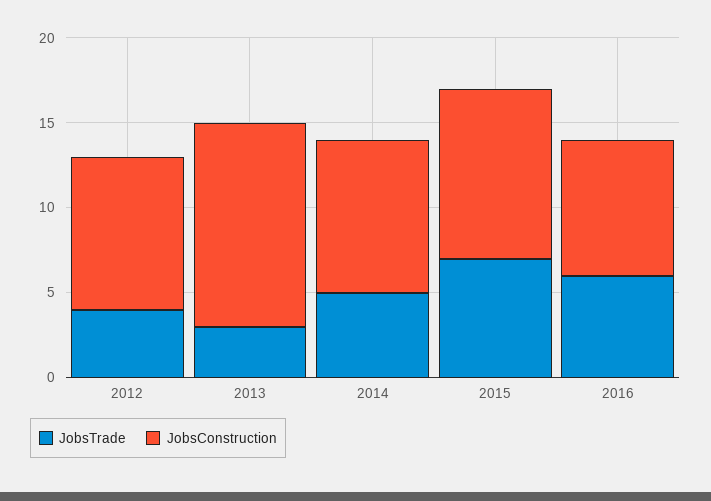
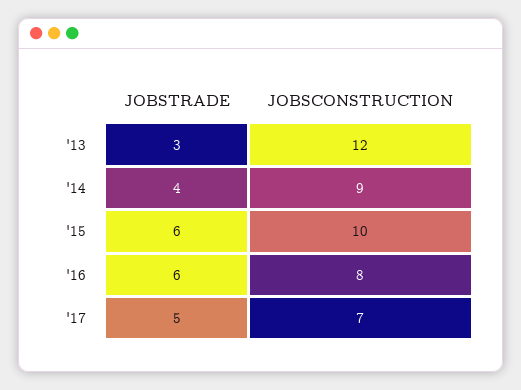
JobsTrade, 2012: 4 -> none
JobsConstruction, 2012: 9 -> none
JobsTrade, 2014: 5 -> 4
JobsTrade, 2015: 7 -> 6
JobsTrade, '17: none -> 5
JobsConstruction, '17: none -> 7

